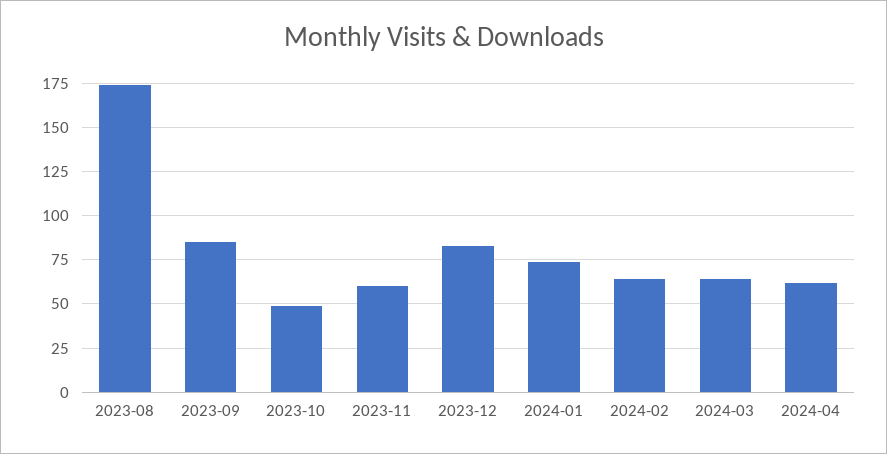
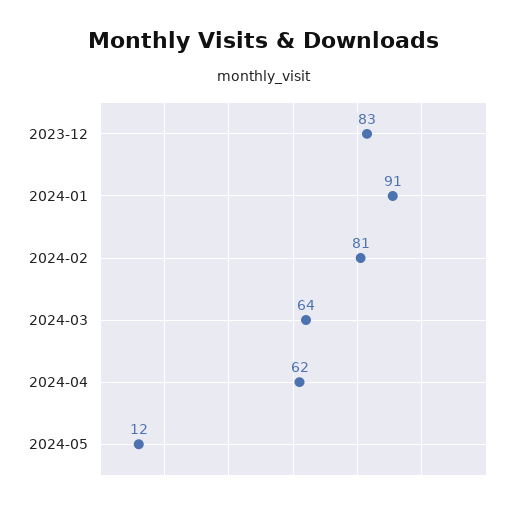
2023-08: 175 -> none
2023-09: 85 -> none
2023-10: 50 -> none
2023-11: 60 -> none
2024-01: 75 -> 91
2024-02: 65 -> 81
2024-05: none -> 12

